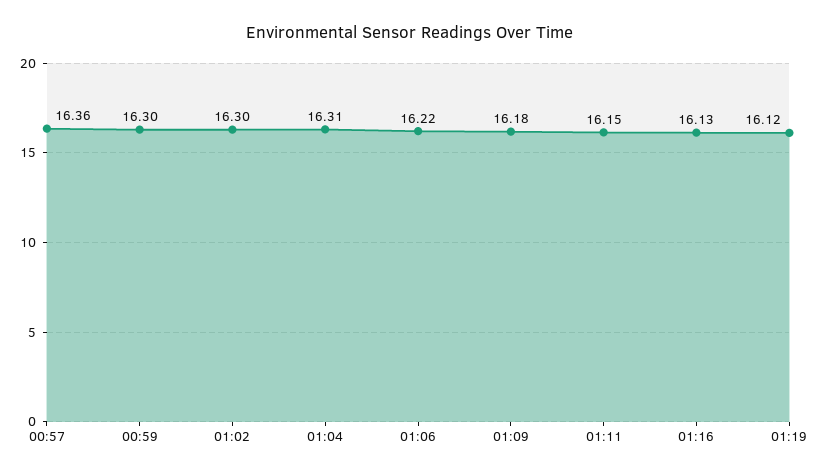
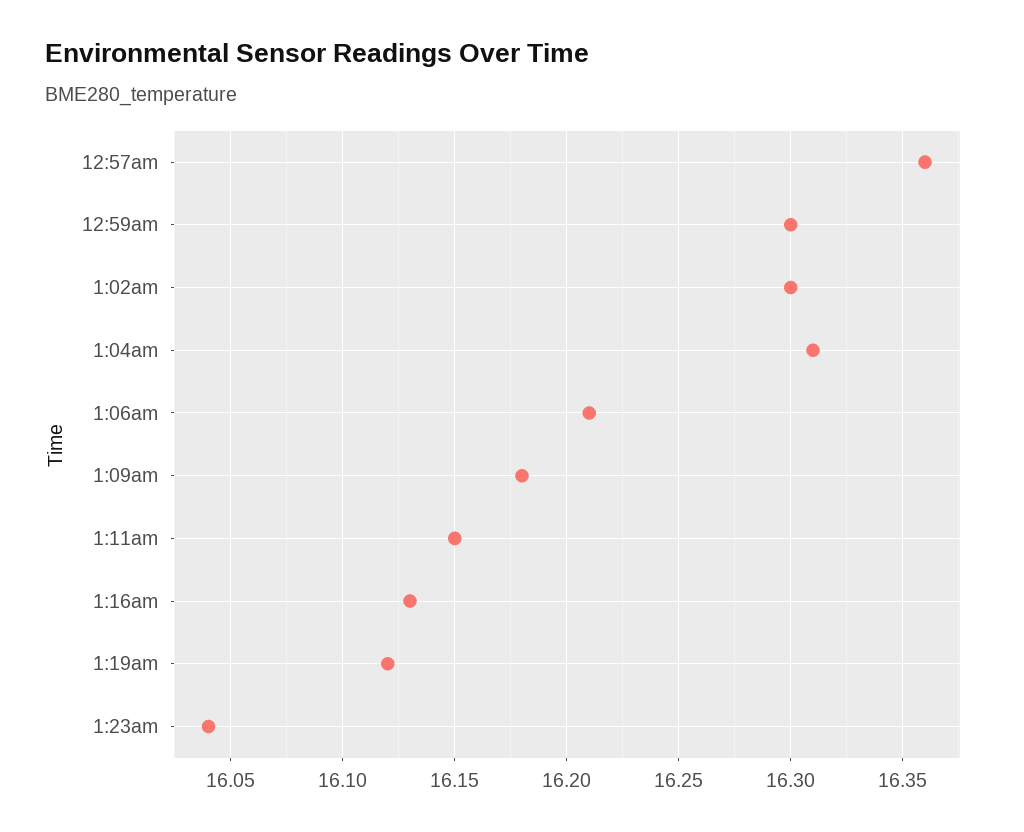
01:06: 16.22 -> 16.21
1:23am: none -> 16.04

